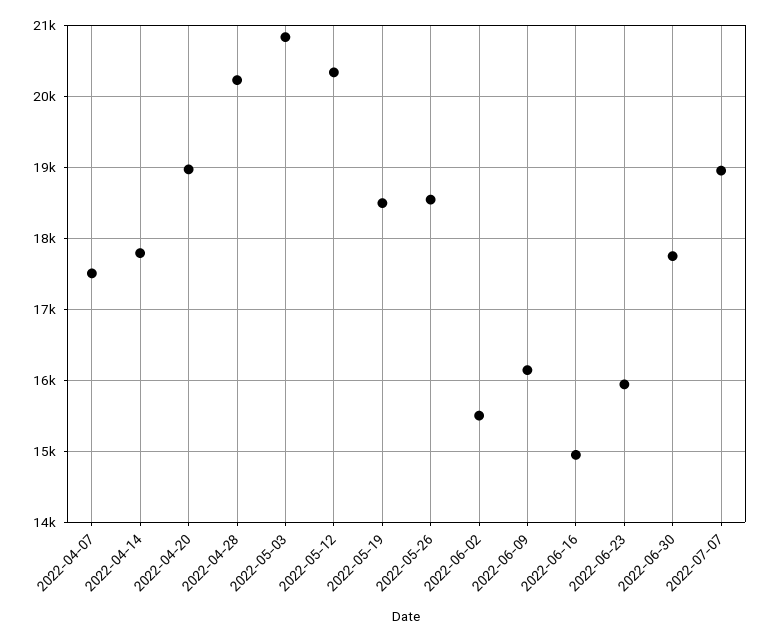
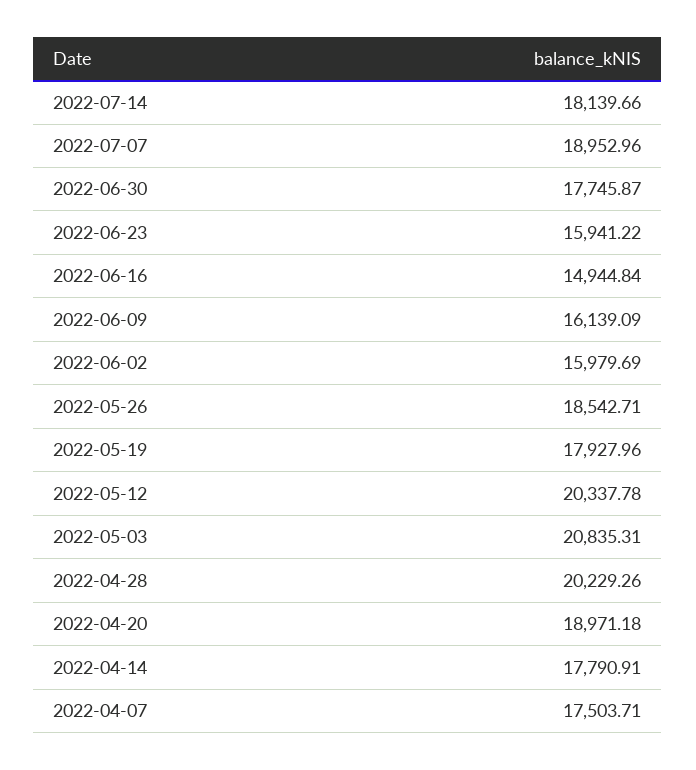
2022-05-19: 18500 -> 17927.96
2022-06-02: 15500 -> 15979.69
2022-07-14: none -> 18139.66

